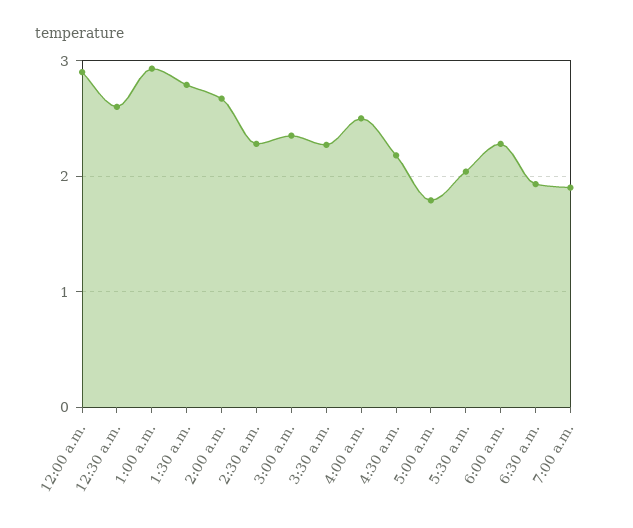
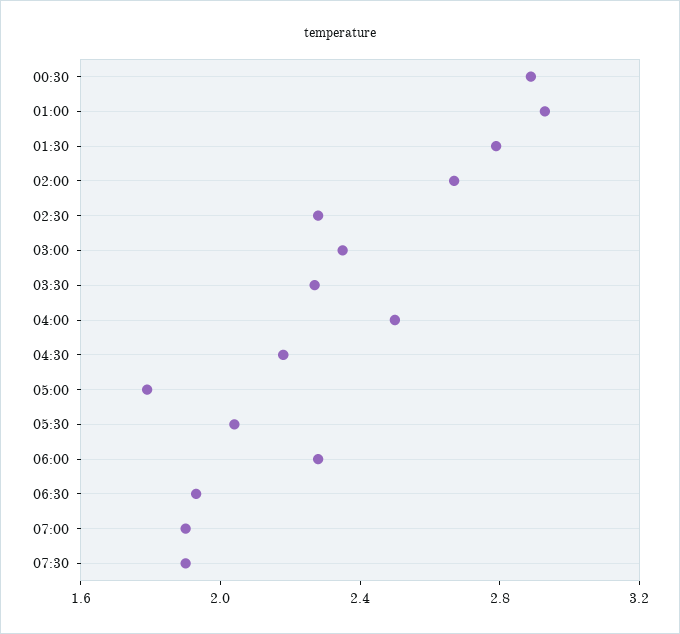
12:00 a.m.: 2.9 -> none
12:30 a.m.: 2.6 -> 2.9
07:30: none -> 1.9

